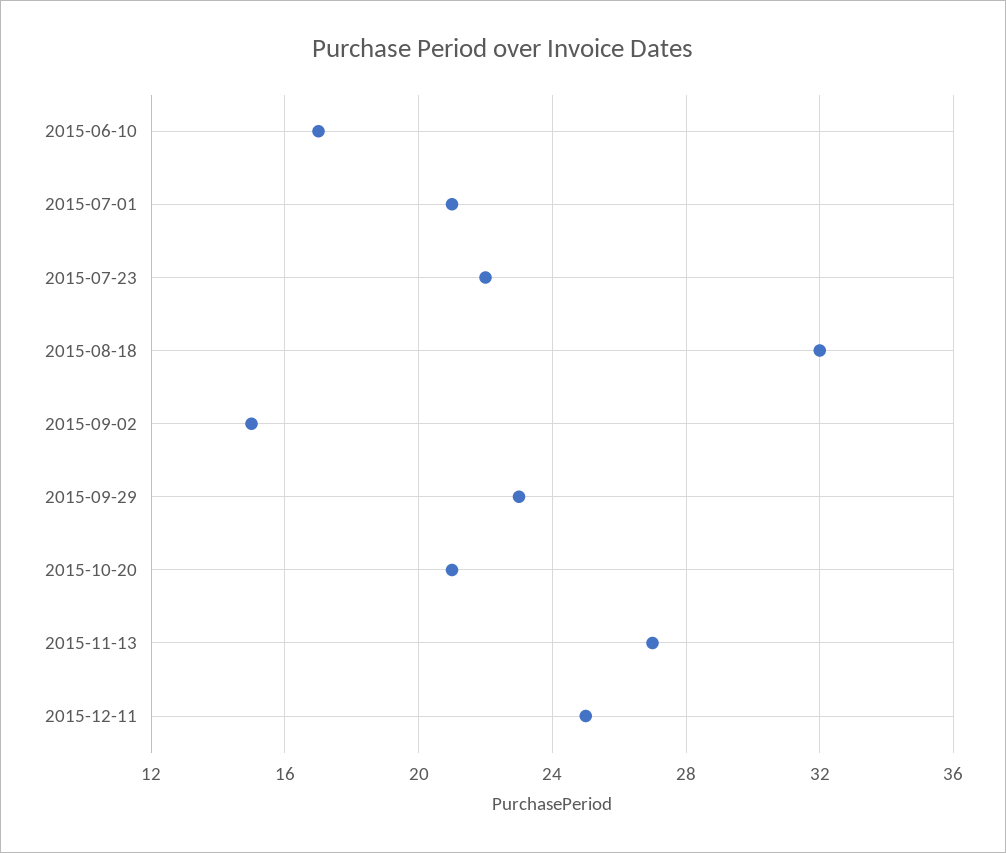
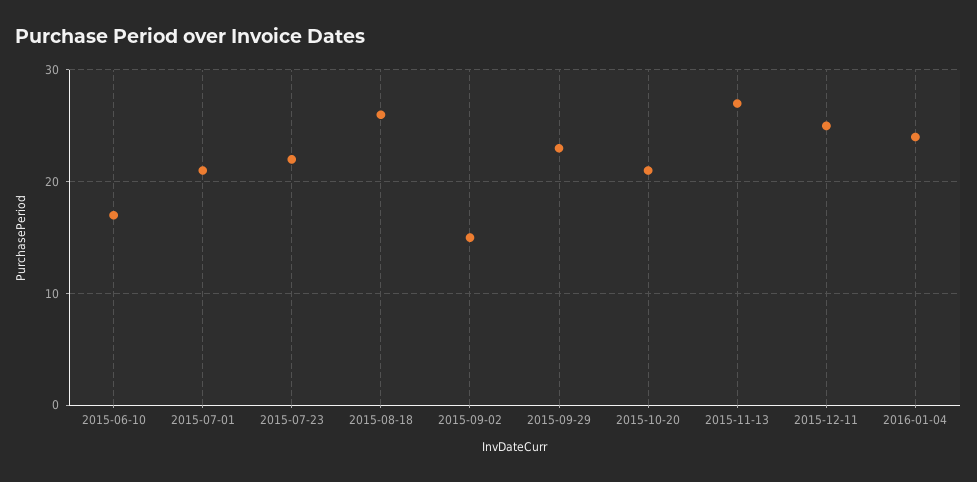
2015-08-18: 32 -> 26
2016-01-04: none -> 24

